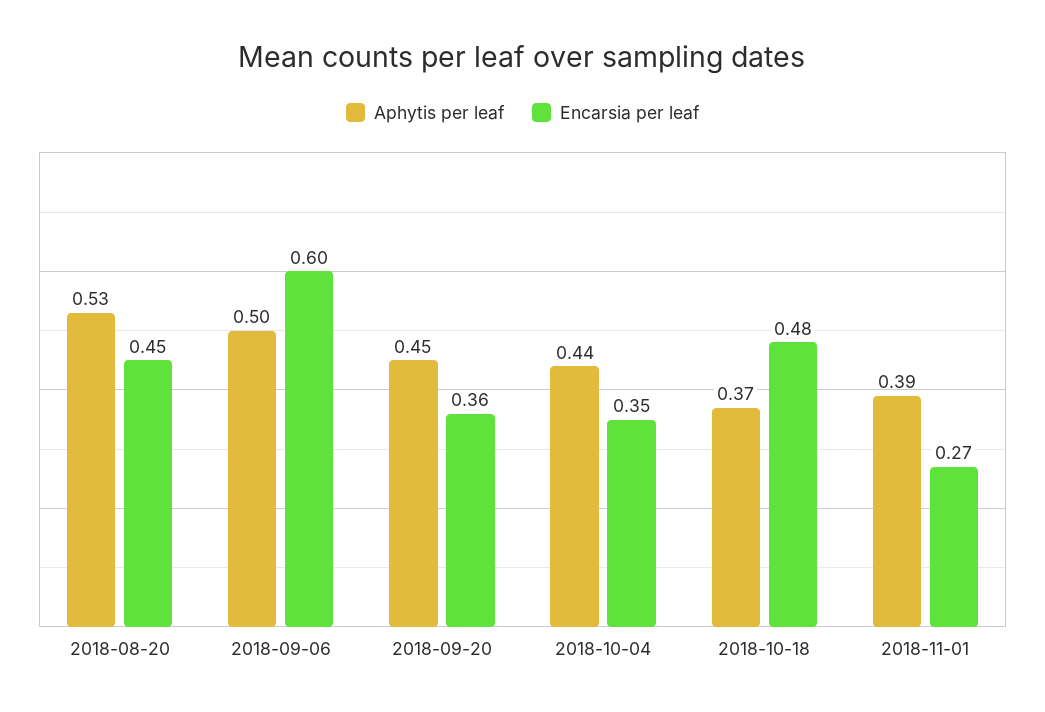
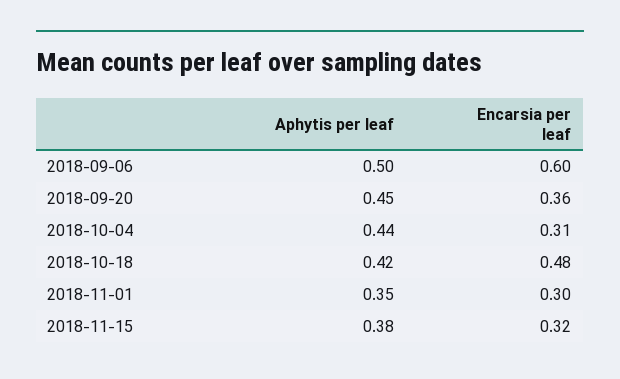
Aphytis per leaf, 2018-08-20: 0.53 -> none
Encarsia per leaf, 2018-08-20: 0.45 -> none
Encarsia per leaf, 2018-10-04: 0.35 -> 0.31
Aphytis per leaf, 2018-10-18: 0.37 -> 0.42
Aphytis per leaf, 2018-11-01: 0.39 -> 0.35
Encarsia per leaf, 2018-11-01: 0.27 -> 0.3
Aphytis per leaf, 2018-11-15: none -> 0.38
Encarsia per leaf, 2018-11-15: none -> 0.32

